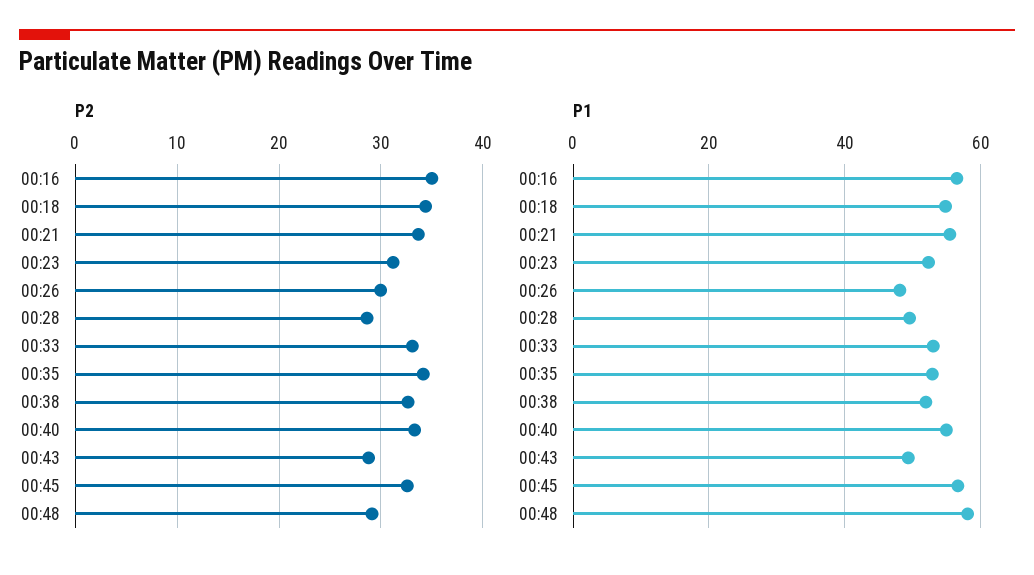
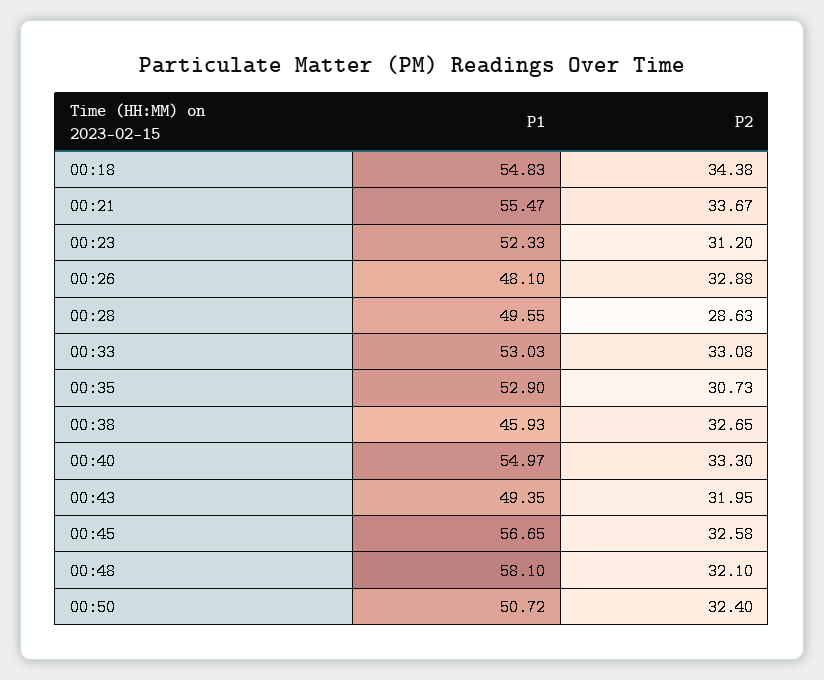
P2, 00:16: 35 -> none
P2, 00:26: 30 -> 32.88
P2, 00:35: 34 -> 30.73
P2, 00:43: 29 -> 31.95
P2, 00:48: 29 -> 32.1
P1, 00:16: 56 -> none
P1, 00:38: 52 -> 45.93
P1, 00:50: none -> 50.72
P2, 00:50: none -> 32.4

